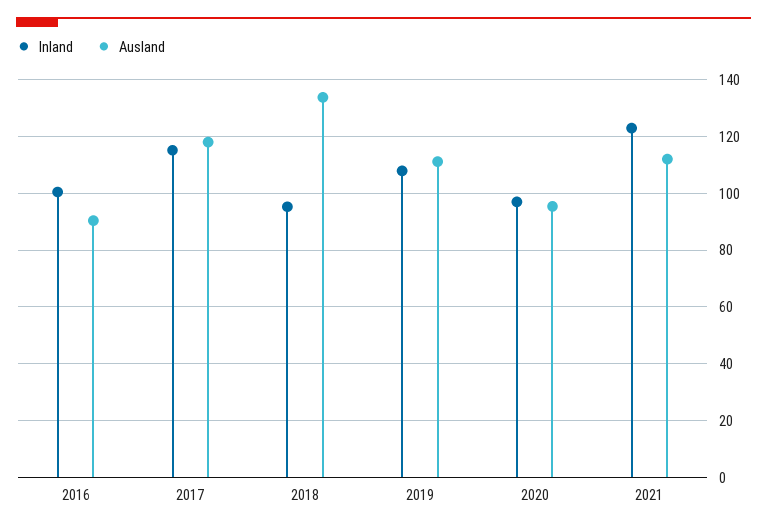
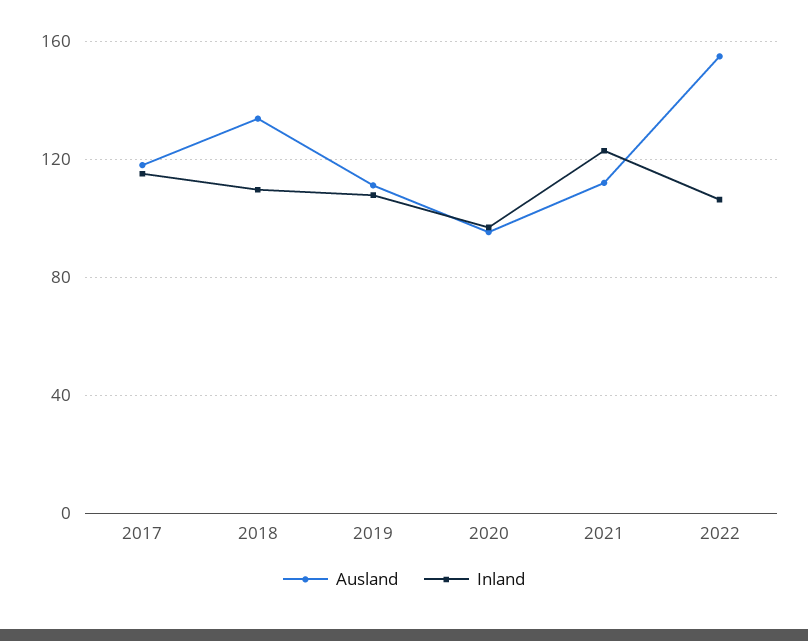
Inland, 2016: 100 -> none
Ausland, 2016: 90 -> none
Inland, 2018: 95 -> 110
Ausland, 2022: none -> 155
Inland, 2022: none -> 105

